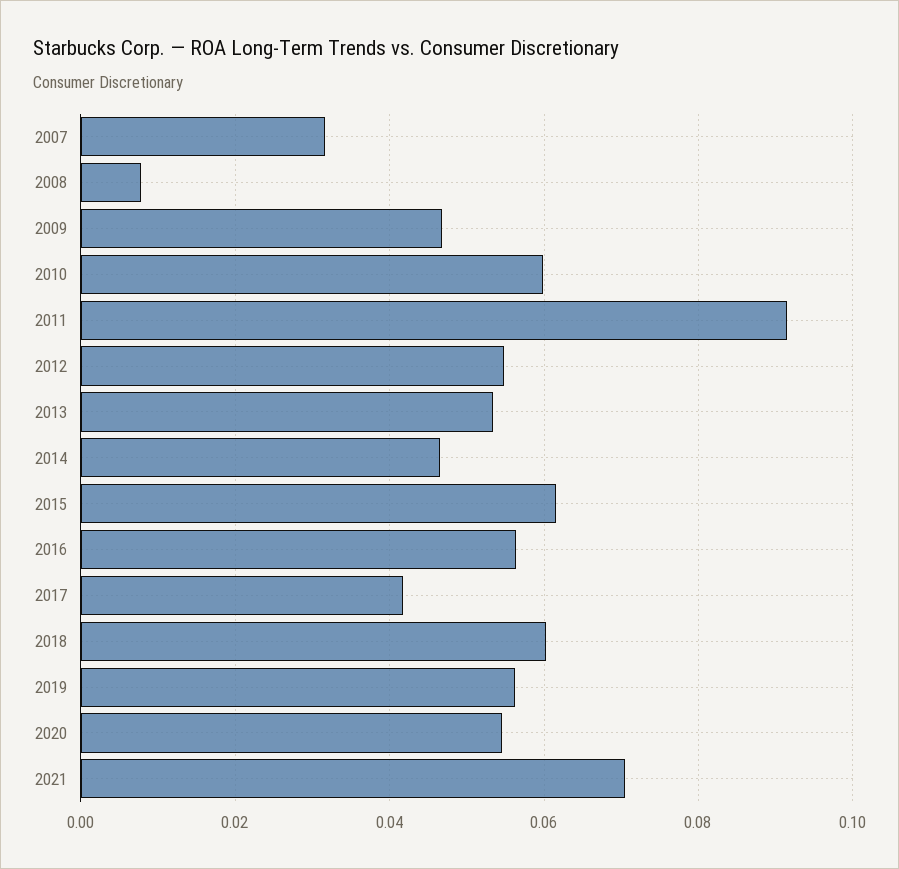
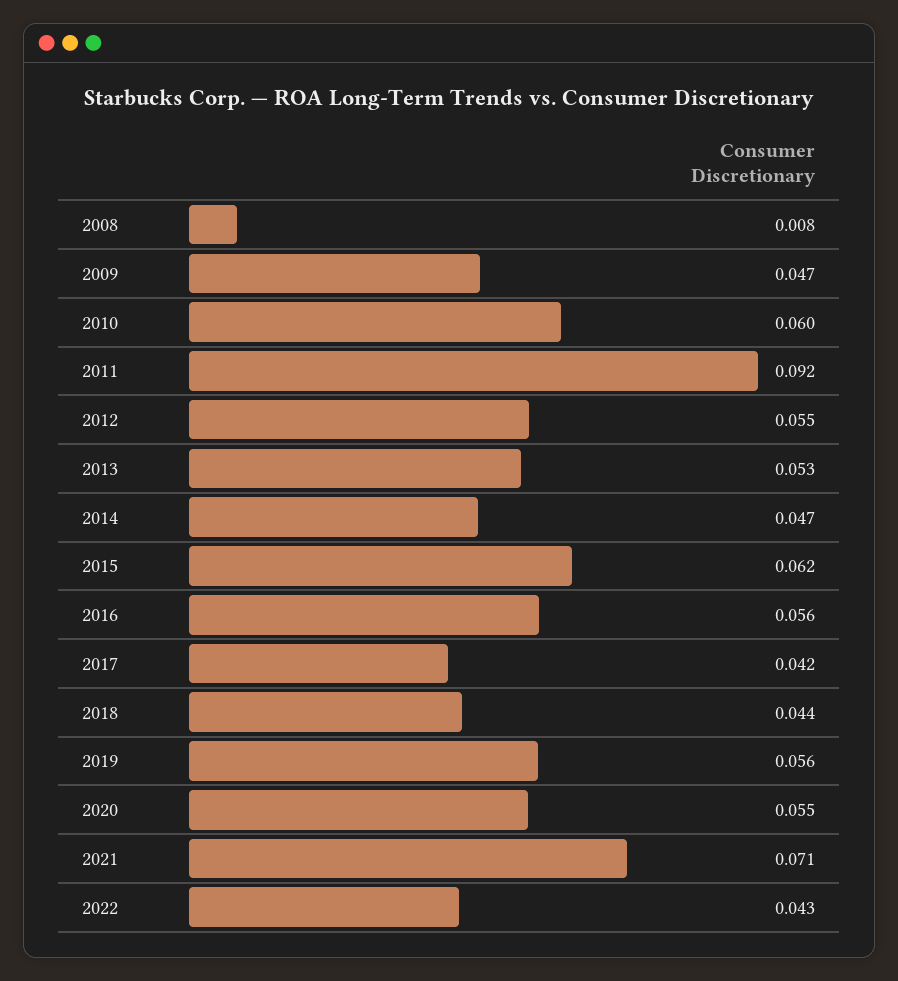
2007: 0.032 -> none
2018: 0.06 -> 0.044
2022: none -> 0.043

